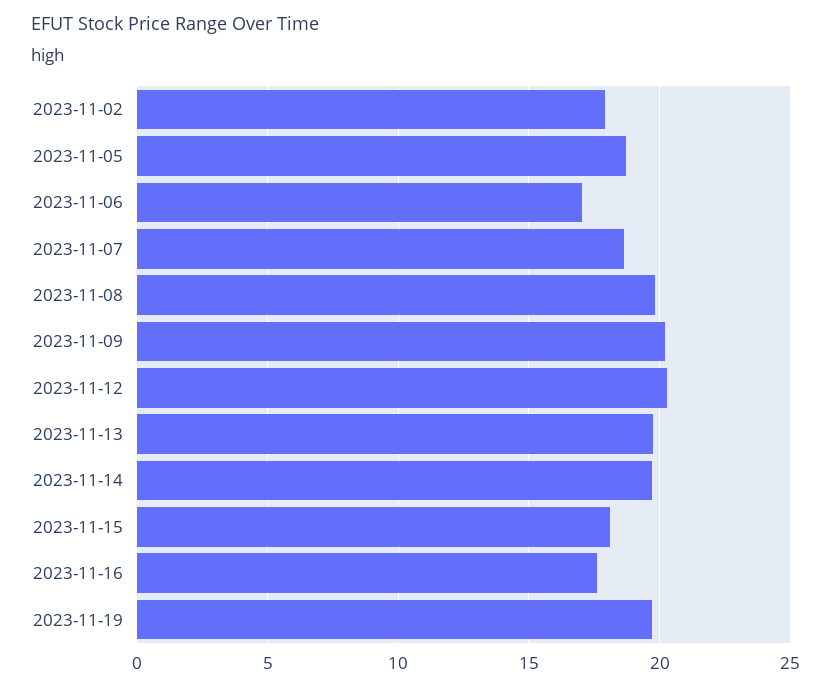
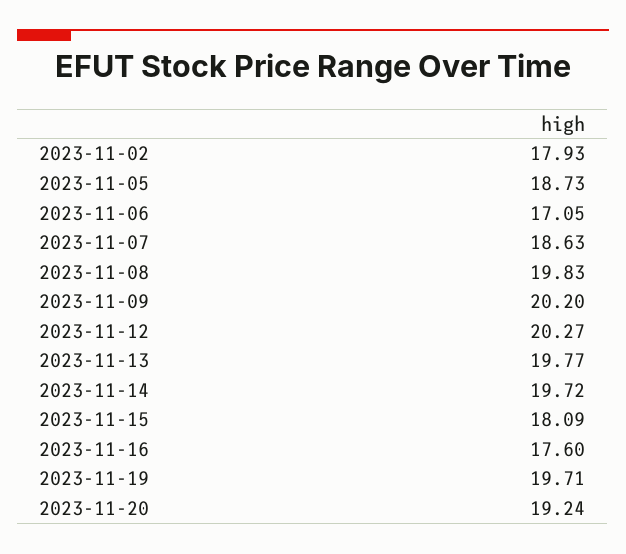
2023-11-20: none -> 19.24

